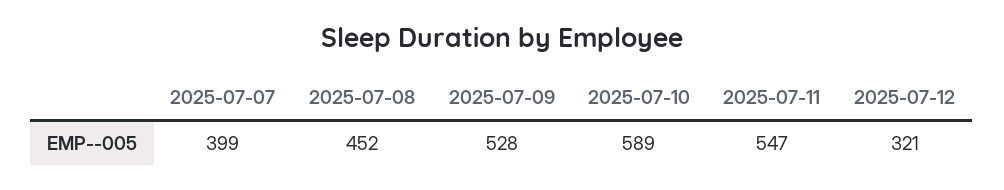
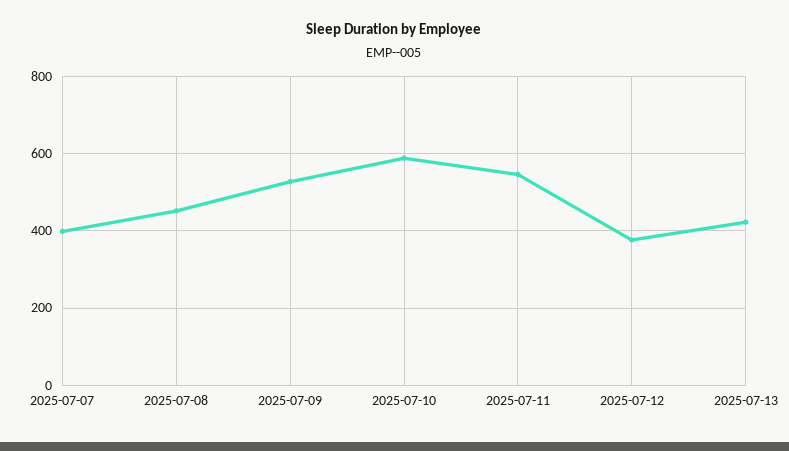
2025-07-12: 321 -> 380
2025-07-13: none -> 420

